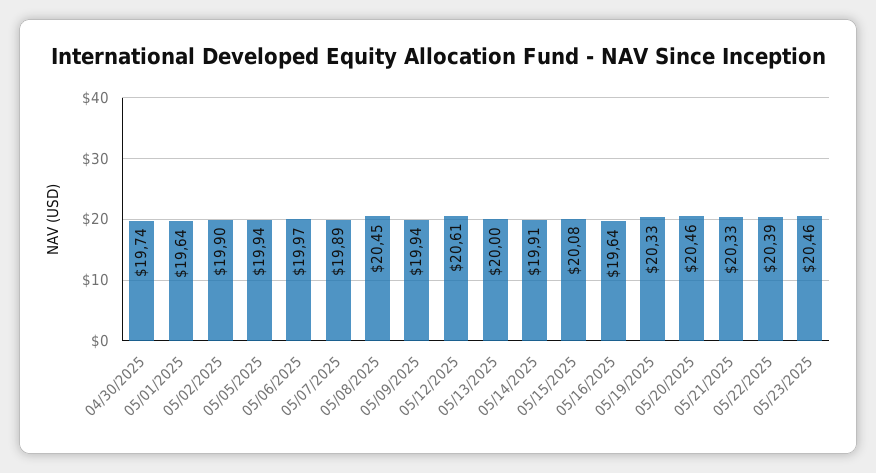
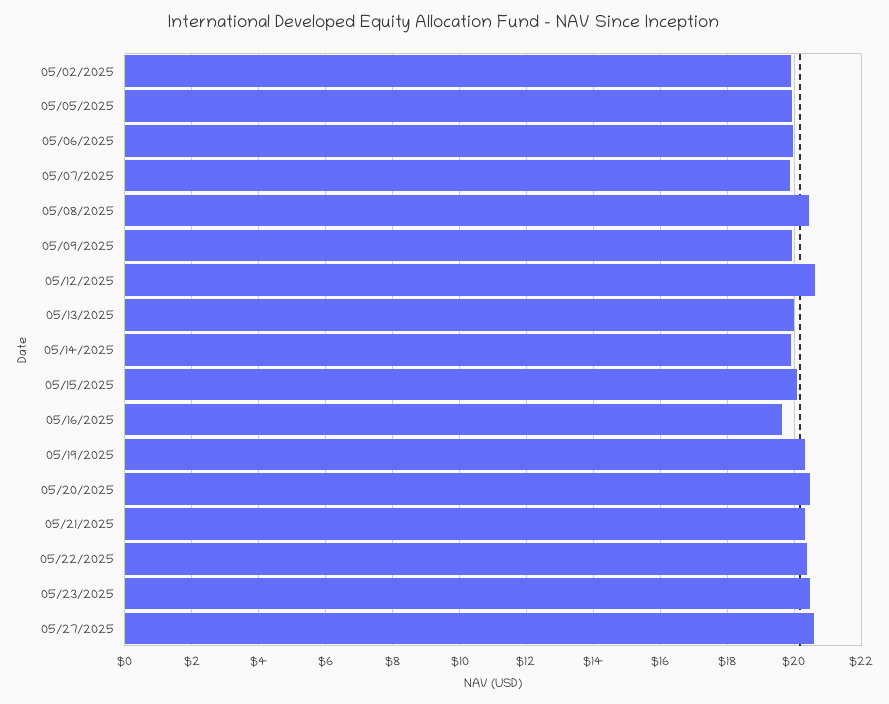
04/30/2025: 19.74 -> none
05/01/2025: 19.64 -> none
05/27/2025: none -> 20.6

